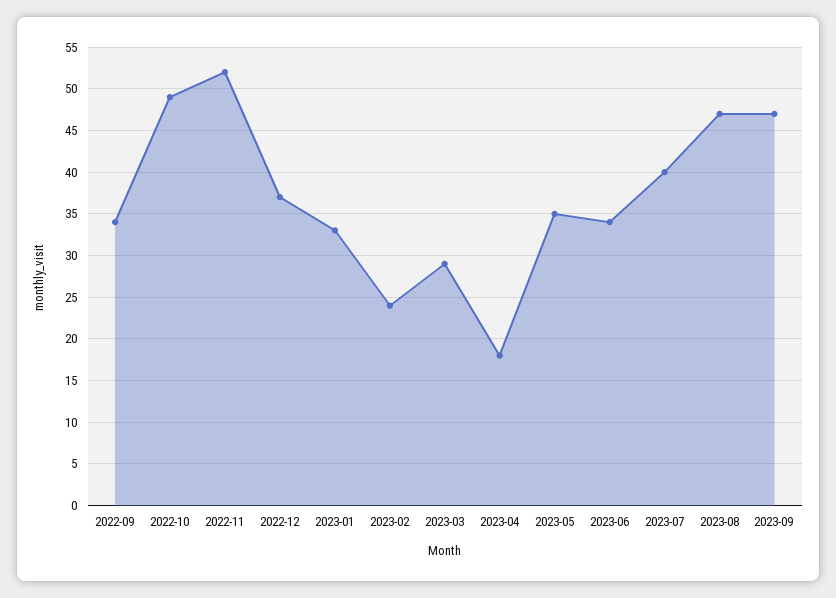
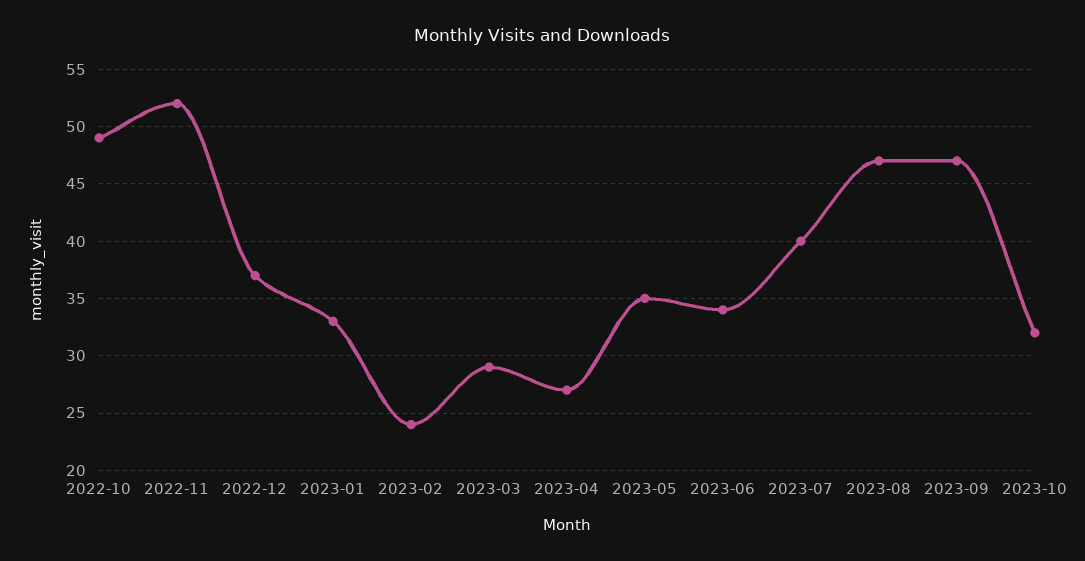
2022-09: 34 -> none
2023-04: 18 -> 27
2023-10: none -> 32

